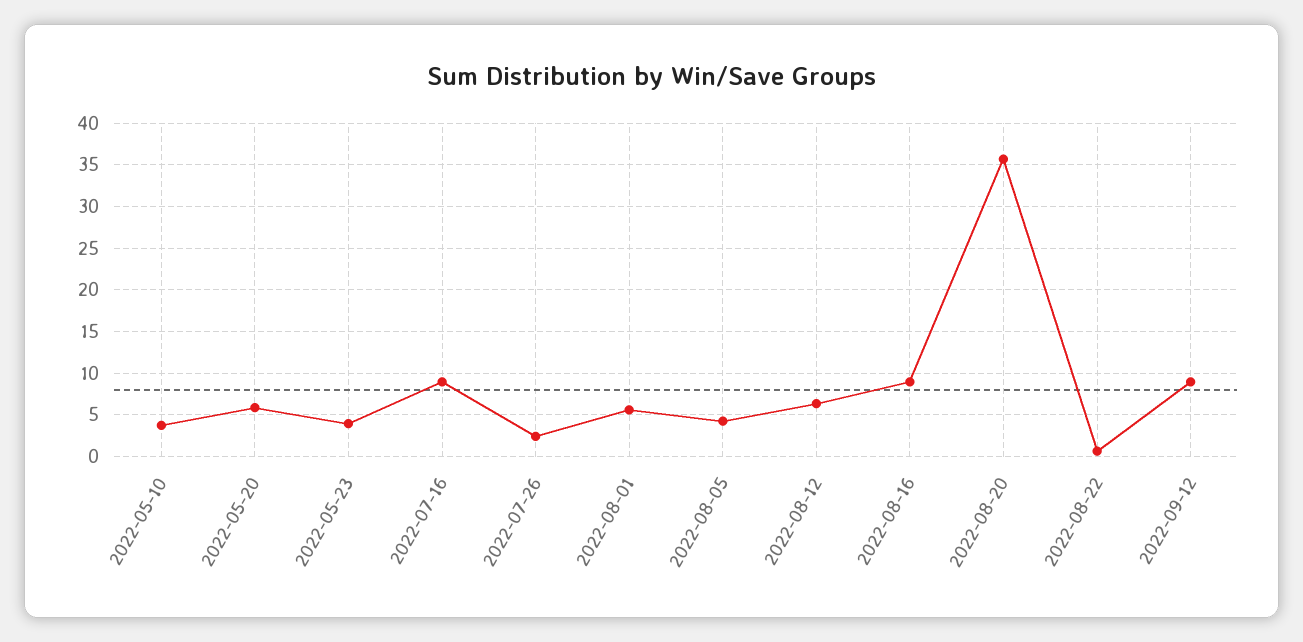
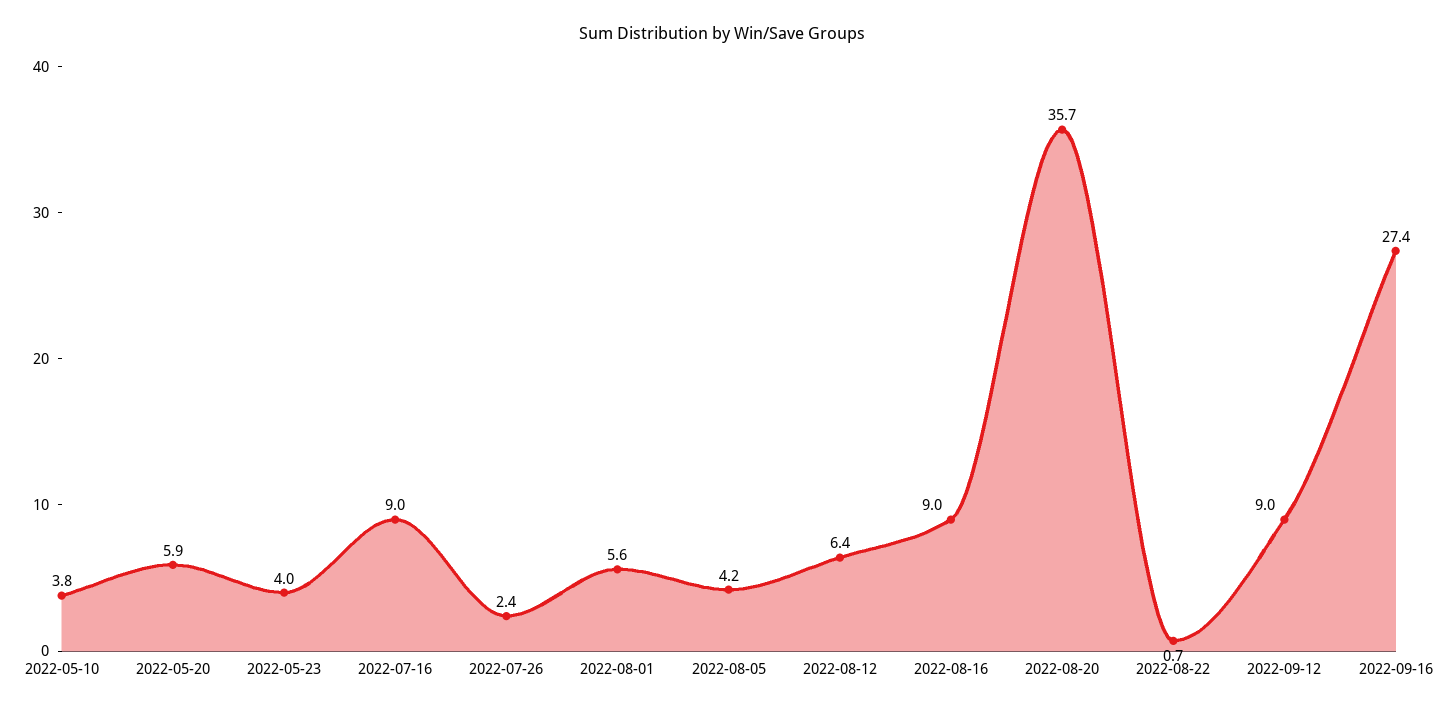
2022-09-16: none -> 27.4

